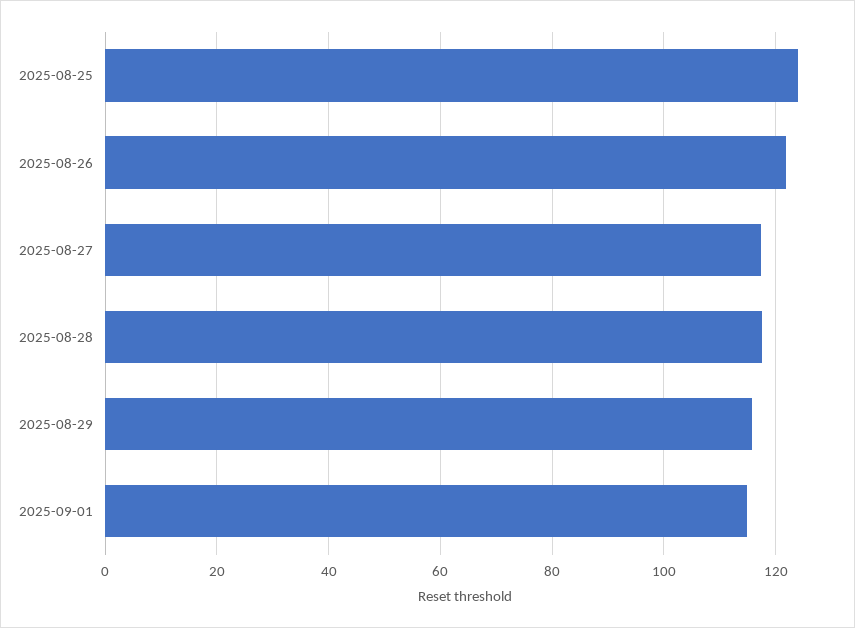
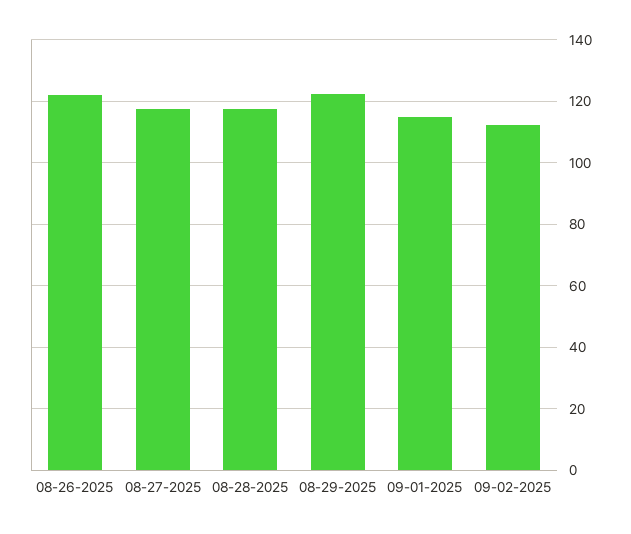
2025-08-25: 124 -> none
2025-08-29: 116 -> 122
09-02-2025: none -> 112

